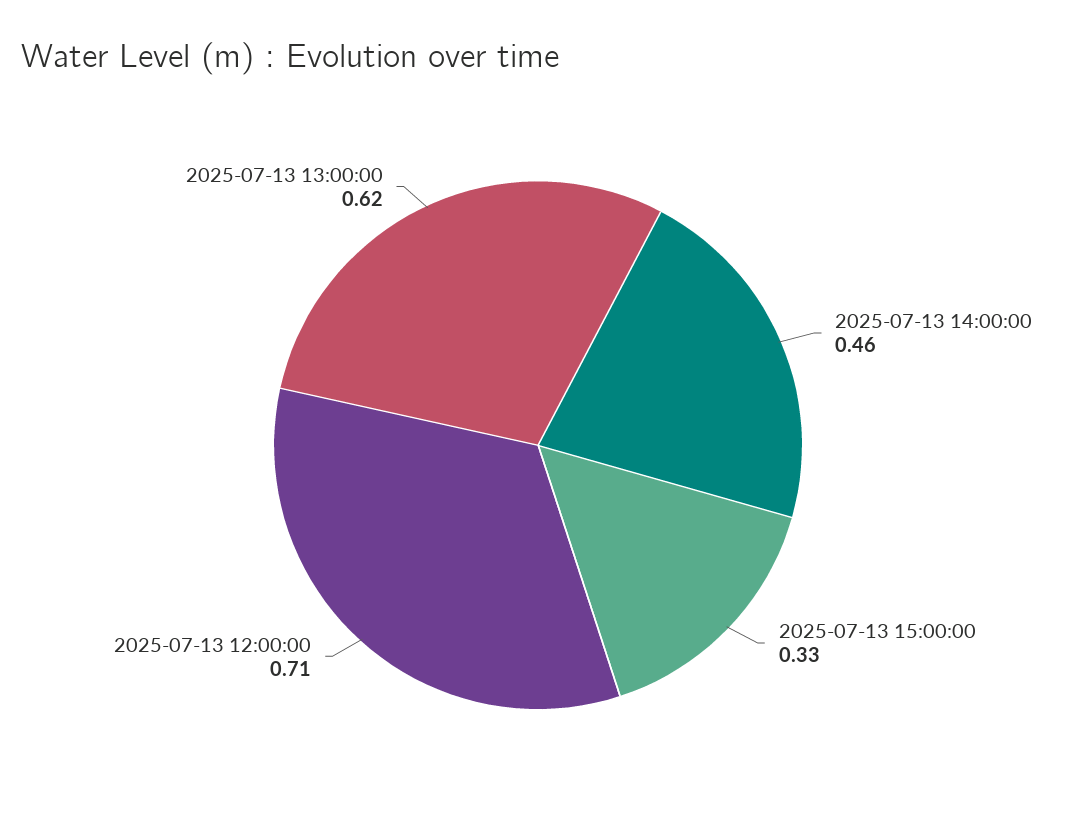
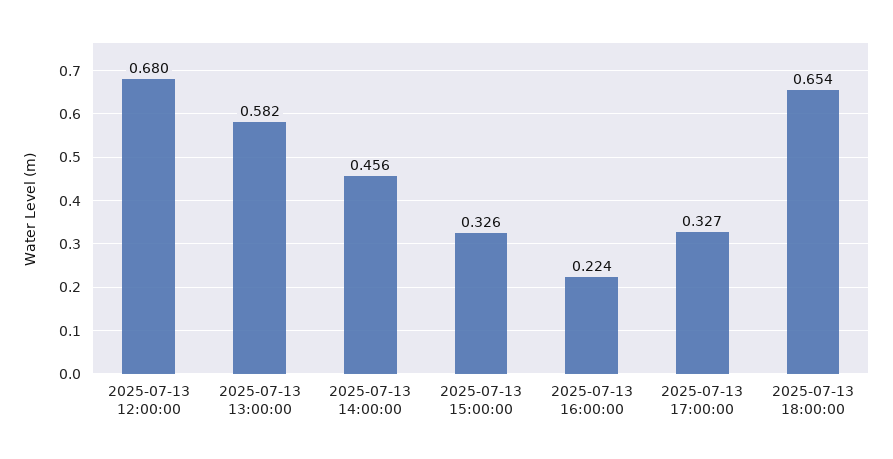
2025-07-13 12:00:00: 0.71 -> 0.68
2025-07-13 13:00:00: 0.62 -> 0.582
2025-07-13 16:00:00: none -> 0.224
2025-07-13 17:00:00: none -> 0.327
2025-07-13 18:00:00: none -> 0.654

